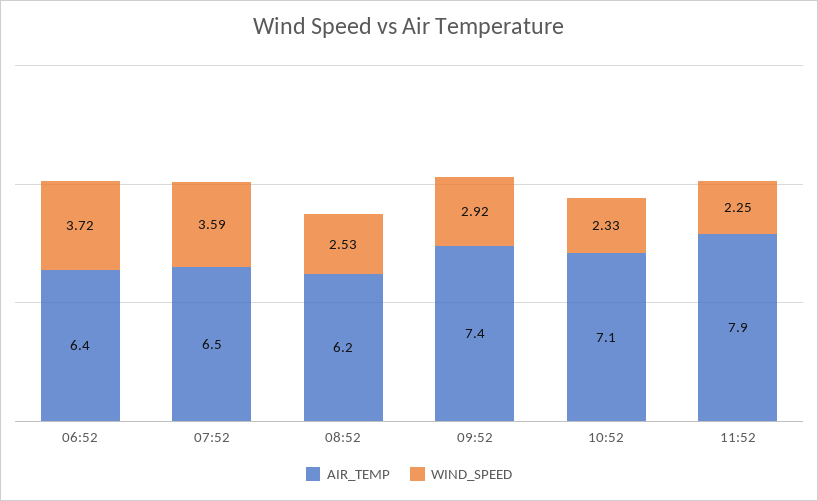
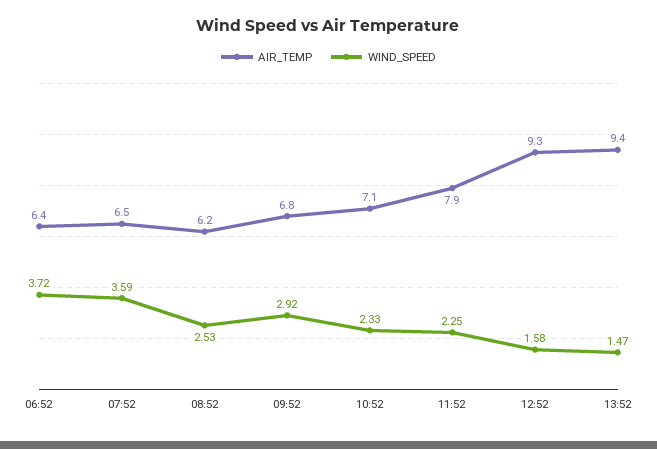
AIR_TEMP, 09:52: 7.4 -> 6.8
AIR_TEMP, 12:52: none -> 9.3
WIND_SPEED, 12:52: none -> 1.58
AIR_TEMP, 13:52: none -> 9.4
WIND_SPEED, 13:52: none -> 1.47

